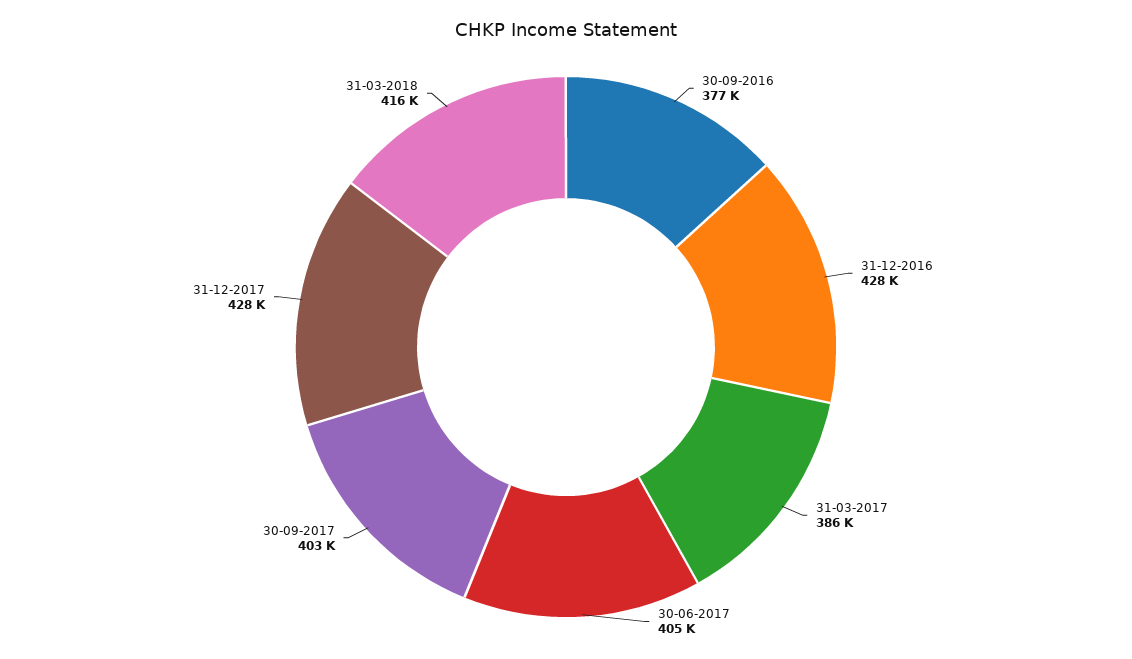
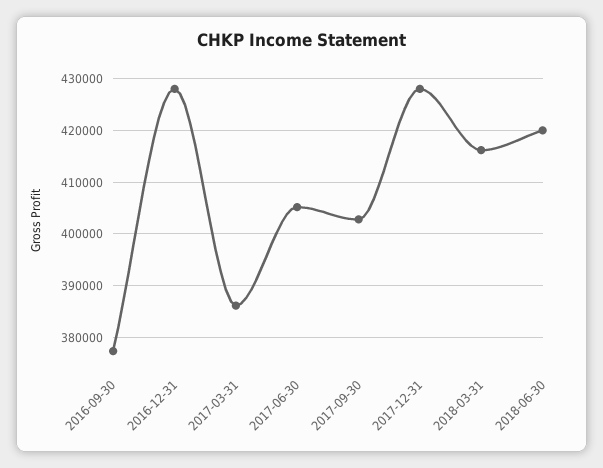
2018-06-30: none -> 420000

